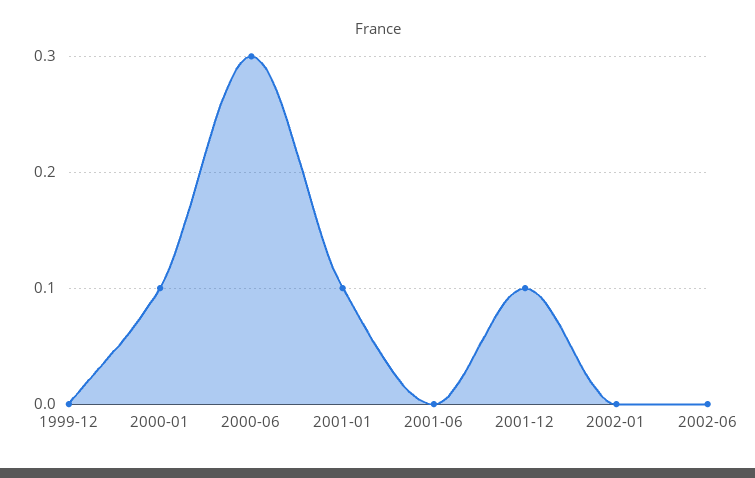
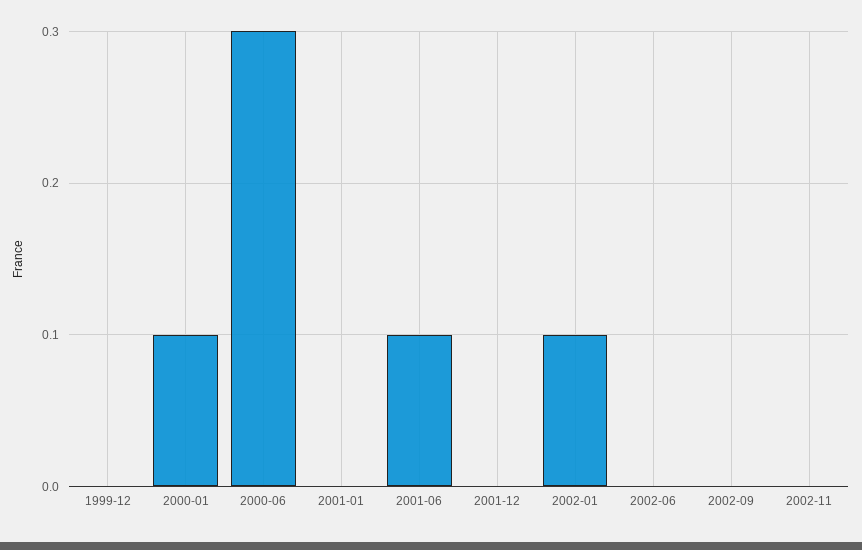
2001-01: 0.1 -> 0
2001-06: 0 -> 0.1
2001-12: 0.1 -> 0
2002-01: 0 -> 0.1
2002-09: none -> 0
2002-11: none -> 0

